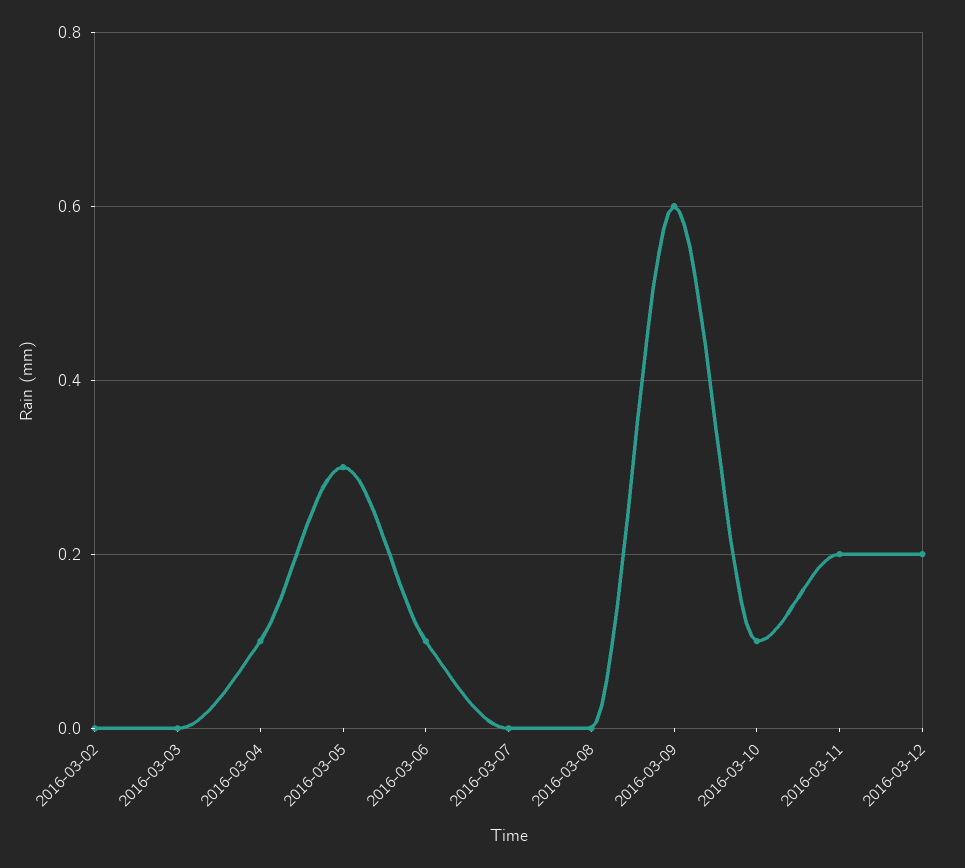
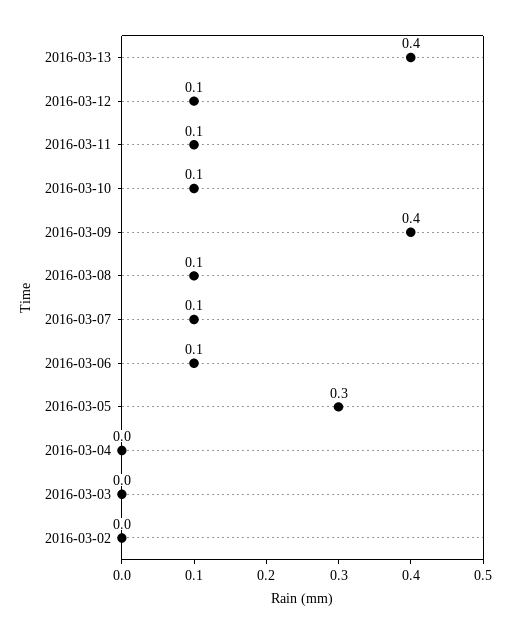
2016-03-04: 0.1 -> 0
2016-03-07: 0 -> 0.1
2016-03-08: 0 -> 0.1
2016-03-09: 0.6 -> 0.4
2016-03-11: 0.2 -> 0.1
2016-03-12: 0.2 -> 0.1
2016-03-13: none -> 0.4

